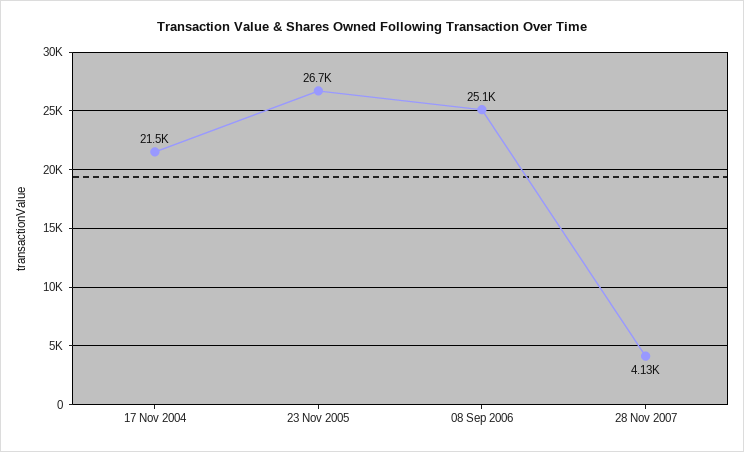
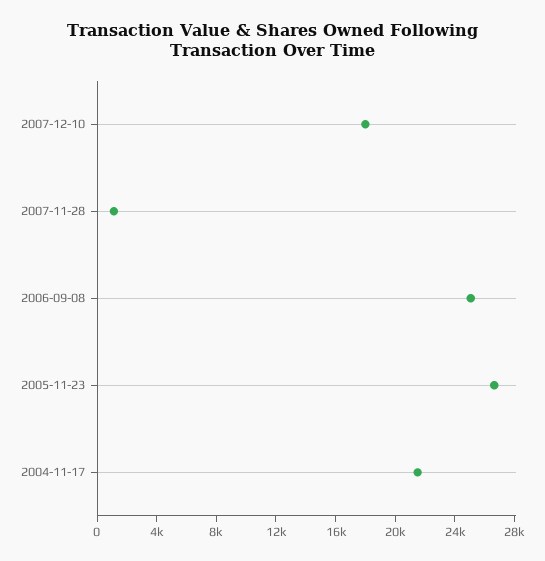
28 Nov 2007: 4130 -> 1000
2007-12-10: none -> 18000

